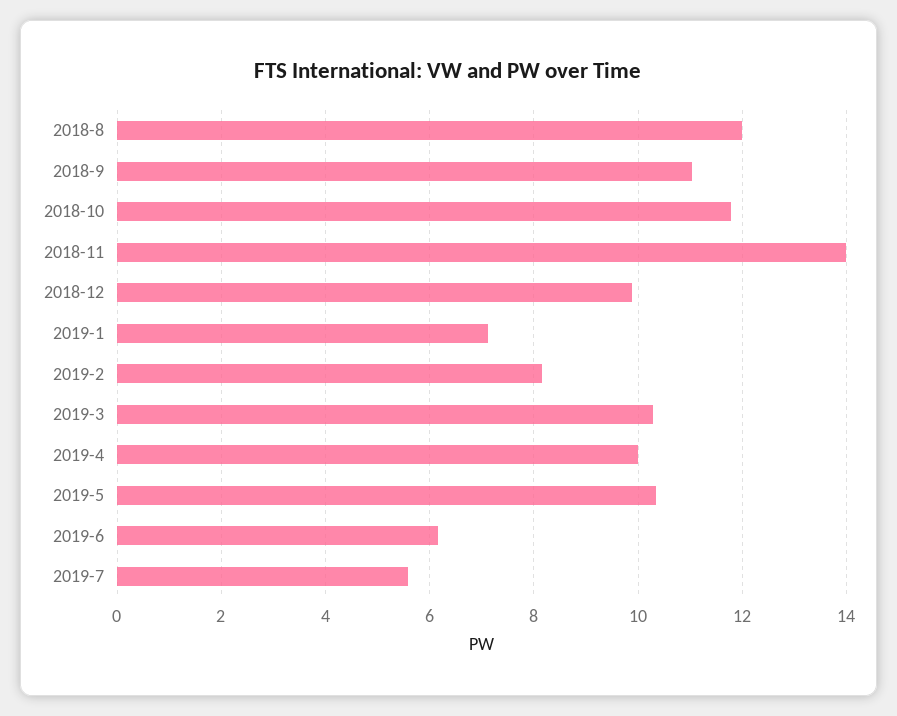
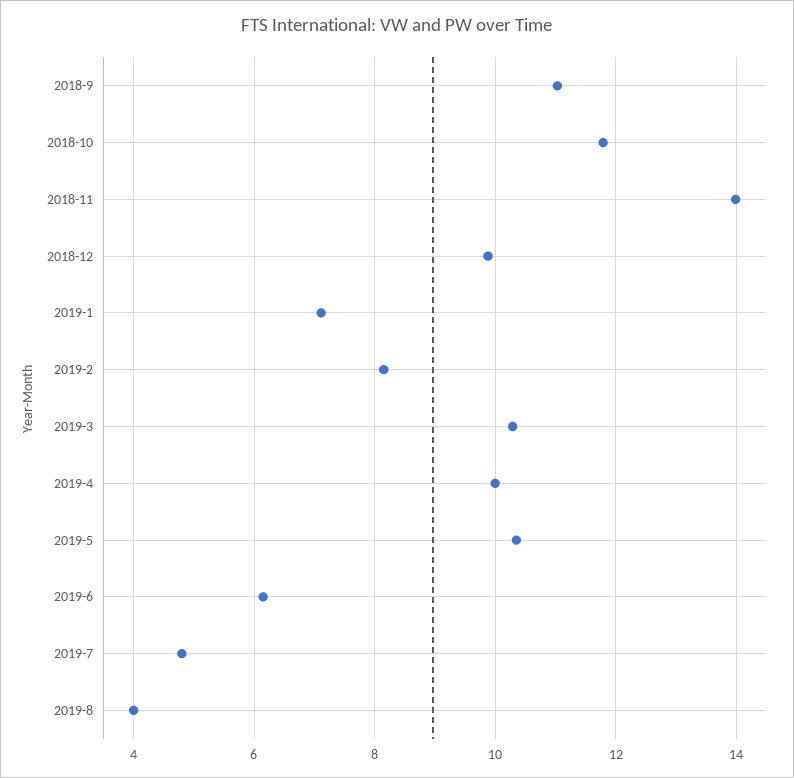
2018-8: 12 -> none
2019-7: 5.6 -> 4.8
2019-8: none -> 4

